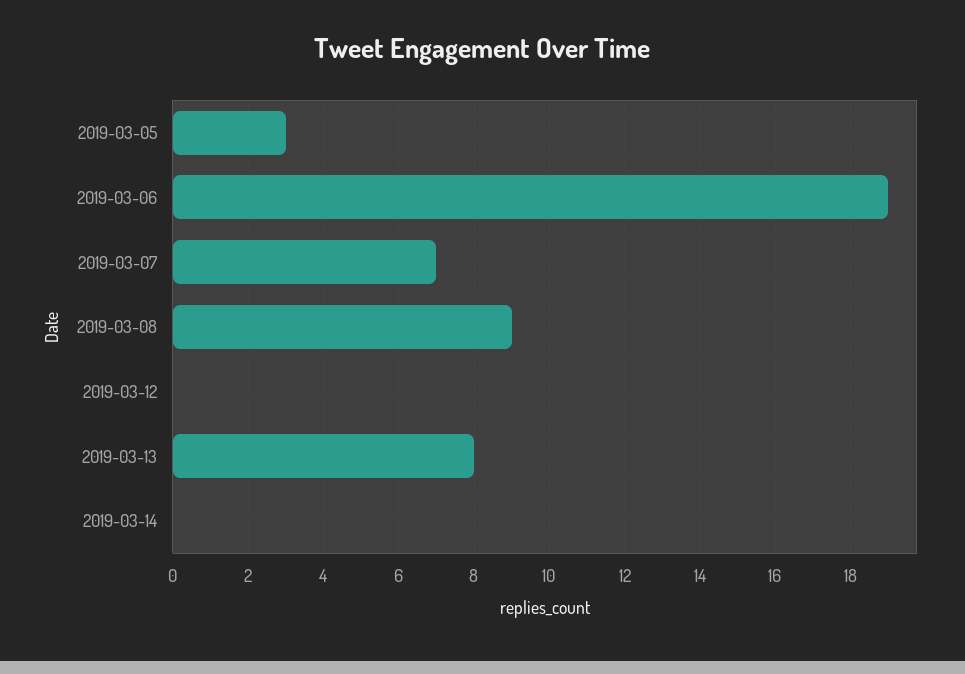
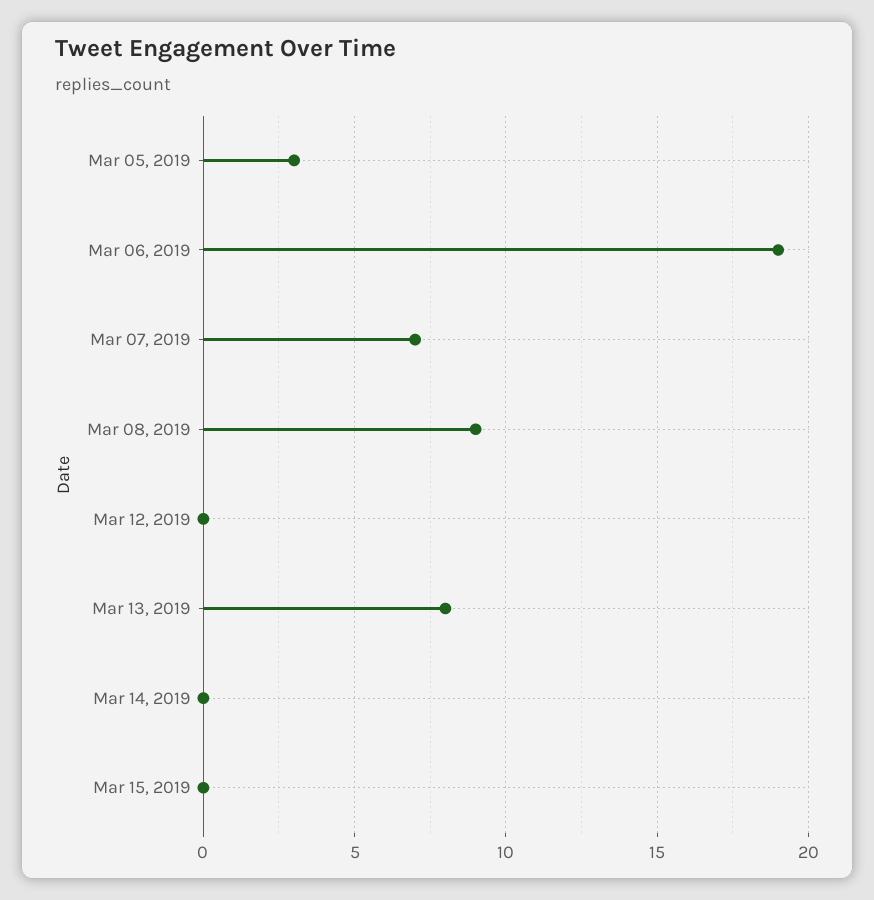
Mar 15, 2019: none -> 0

